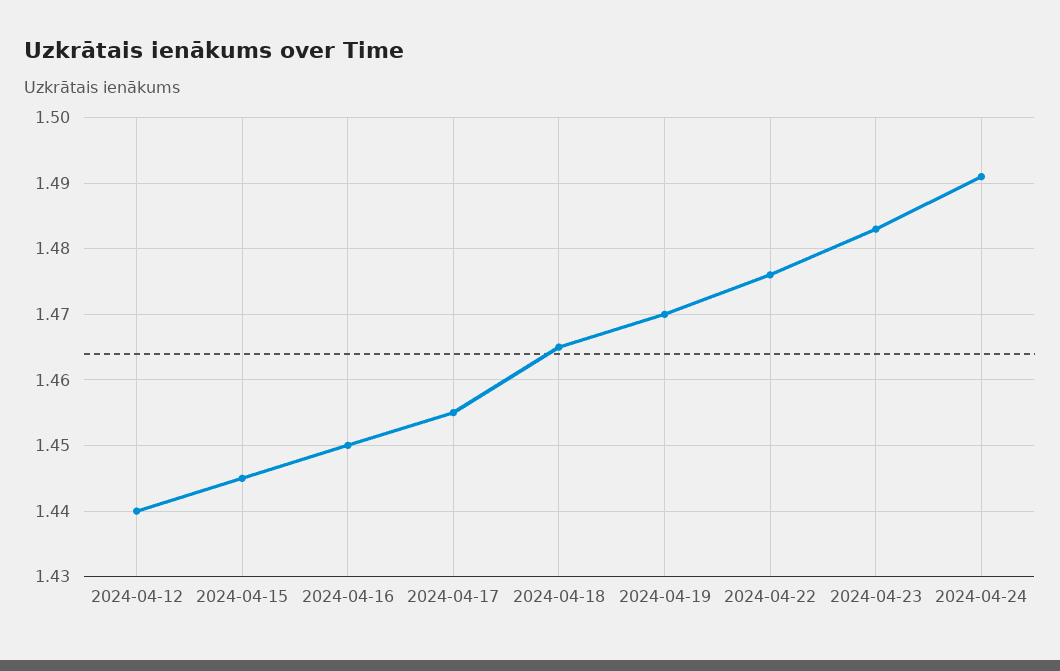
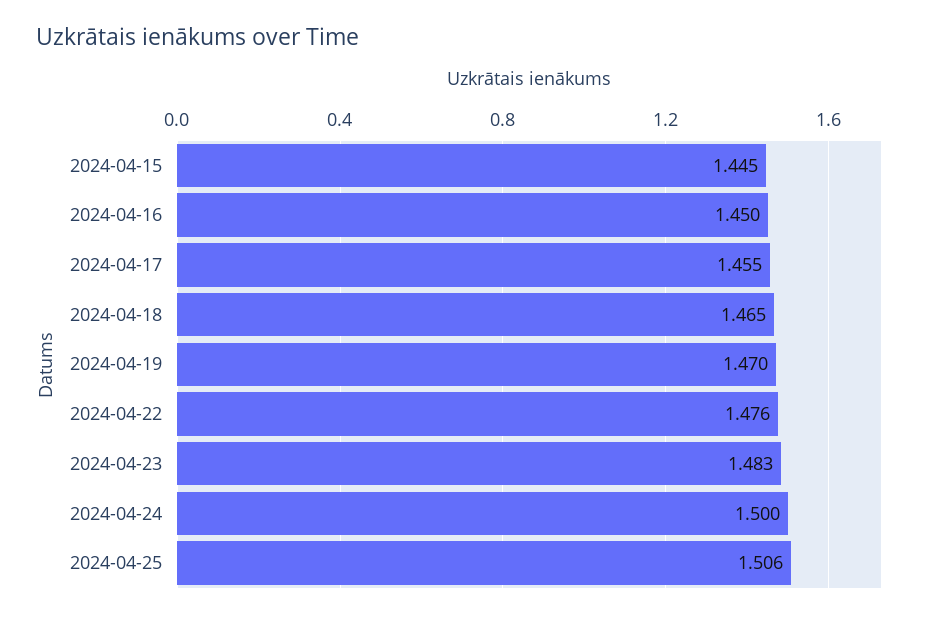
2024-04-12: 1.44 -> none
2024-04-24: 1.491 -> 1.5
2024-04-25: none -> 1.506

